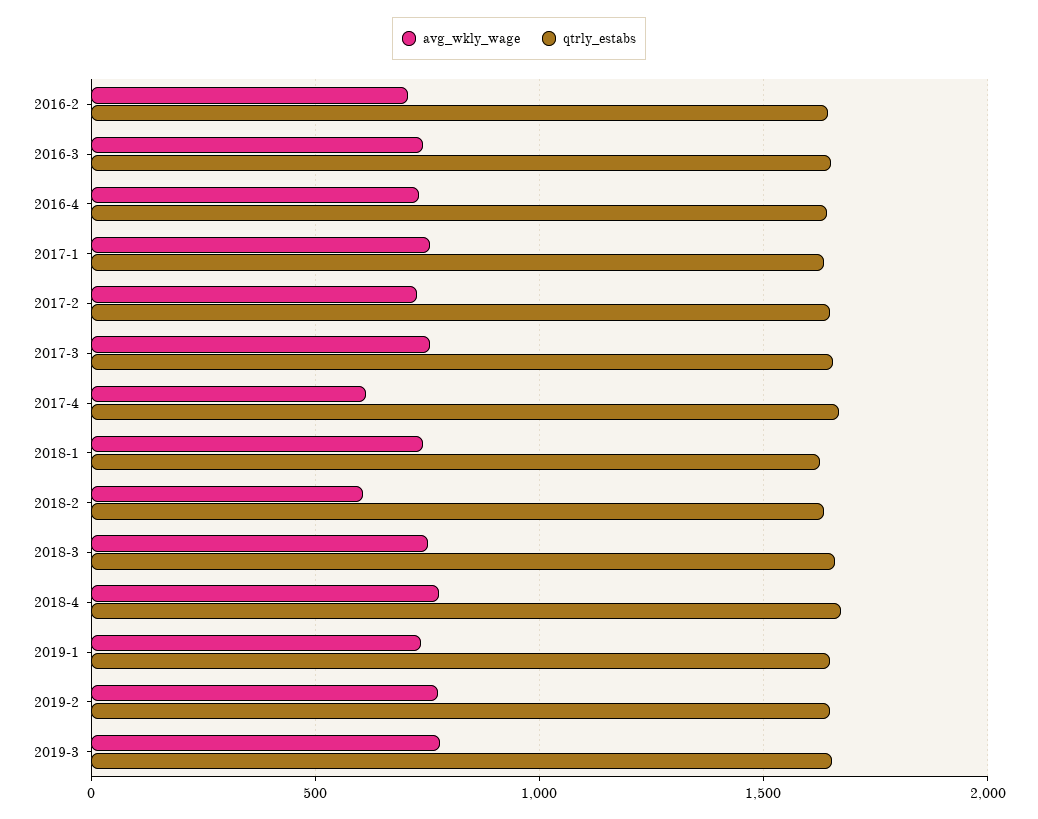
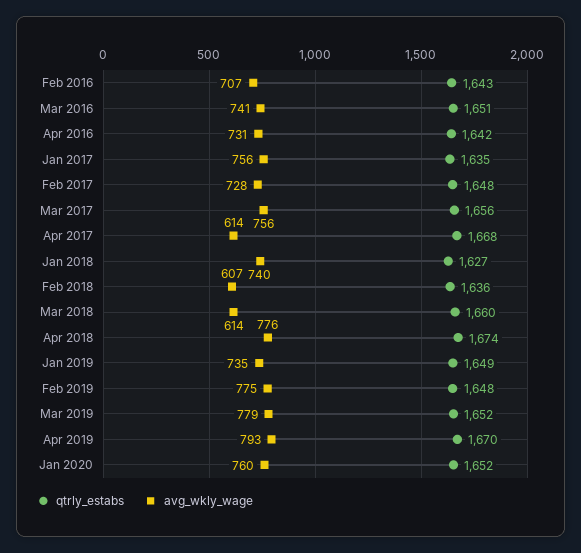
avg_wkly_wage, 2018-3: 750 -> 614
qtrly_estabs, Apr 2019: none -> 1670
avg_wkly_wage, Apr 2019: none -> 793
qtrly_estabs, Jan 2020: none -> 1652
avg_wkly_wage, Jan 2020: none -> 760

